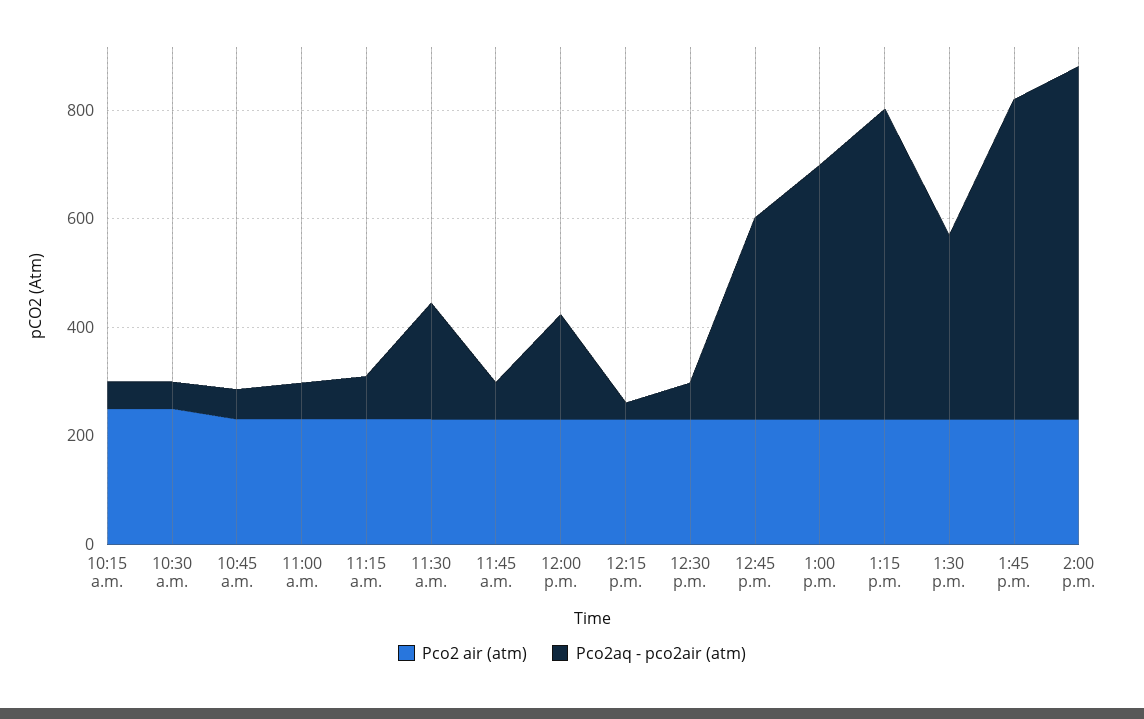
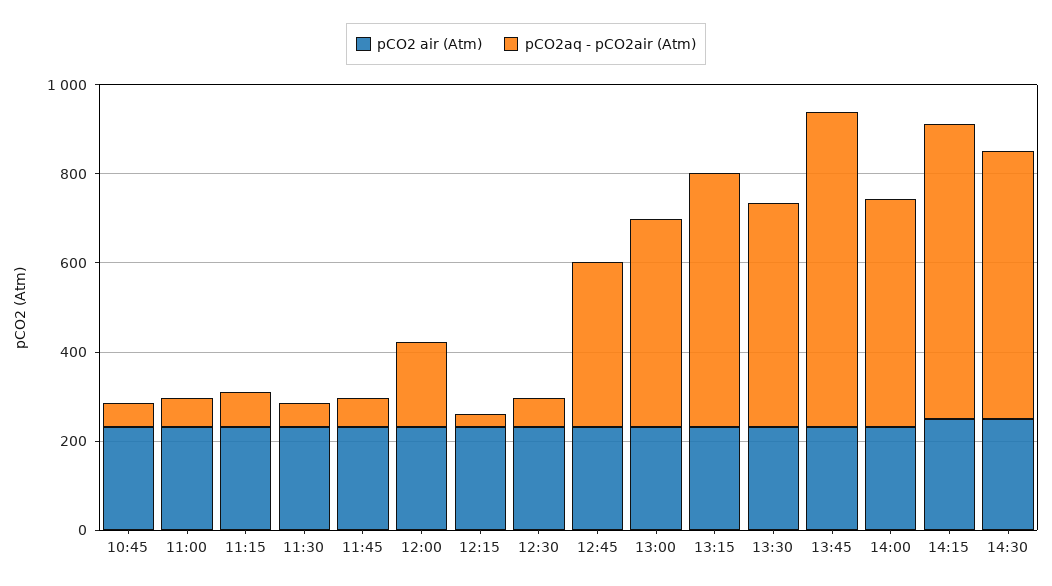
Pco2 air (atm), 10:15 a.m.: 250 -> none
Pco2aq - pco2air (atm), 10:15 a.m.: 50 -> none
Pco2 air (atm), 10:30 a.m.: 250 -> none
Pco2aq - pco2air (atm), 10:30 a.m.: 50 -> none
Pco2aq - pco2air (atm), 11:30 a.m.: 200 -> 50
Pco2aq - pco2air (atm), 1:30 p.m.: 350 -> 500
Pco2aq - pco2air (atm), 1:45 p.m.: 600 -> 700
Pco2aq - pco2air (atm), 2:00 p.m.: 650 -> 500
Pco2 air (atm), 14:15: none -> 250
Pco2aq - pco2air (atm), 14:15: none -> 650
Pco2 air (atm), 14:30: none -> 250
Pco2aq - pco2air (atm), 14:30: none -> 600

